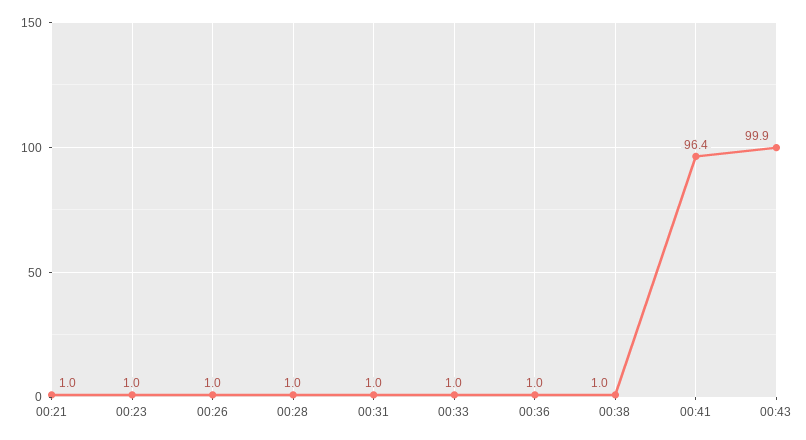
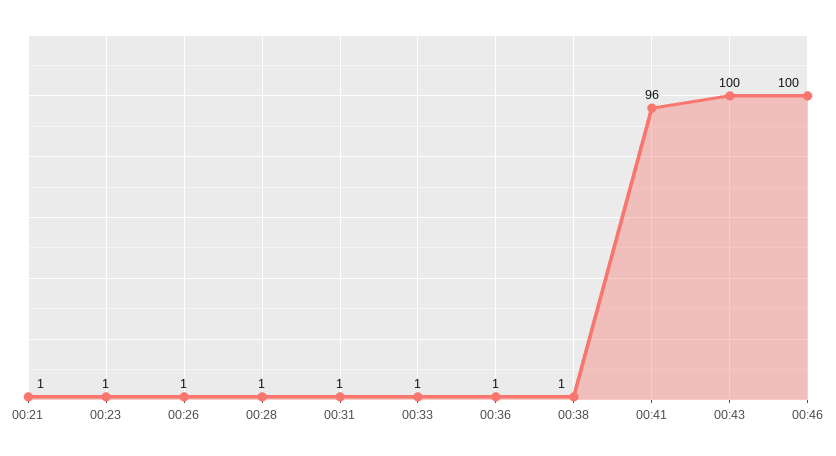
00:46: none -> 100

